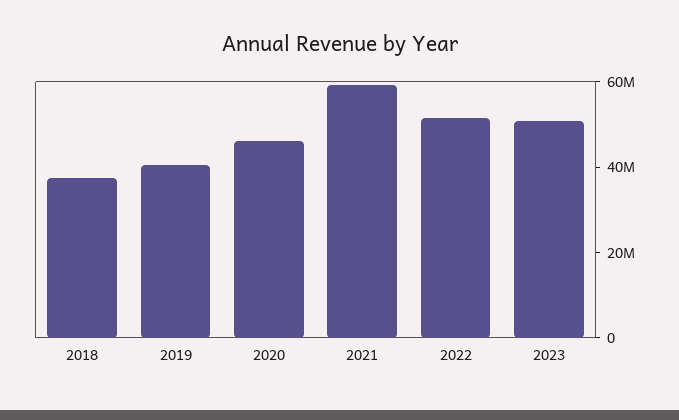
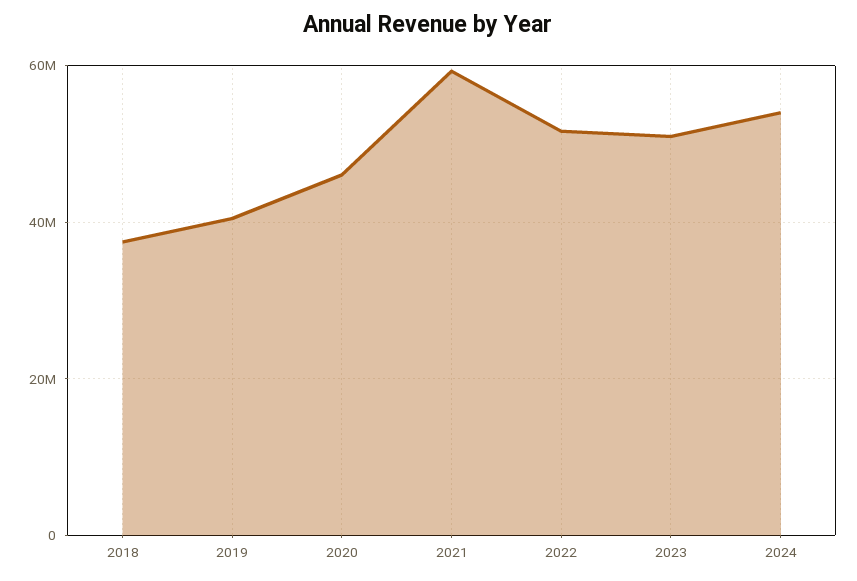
2024: none -> 54000000

